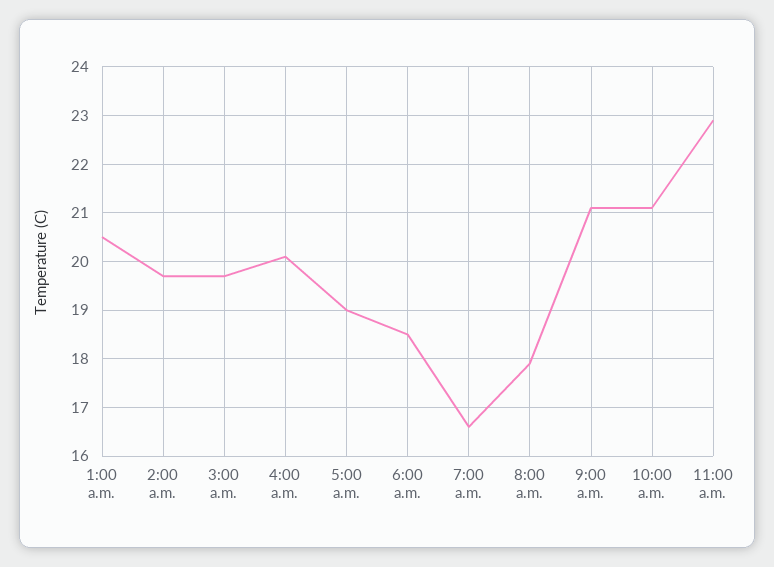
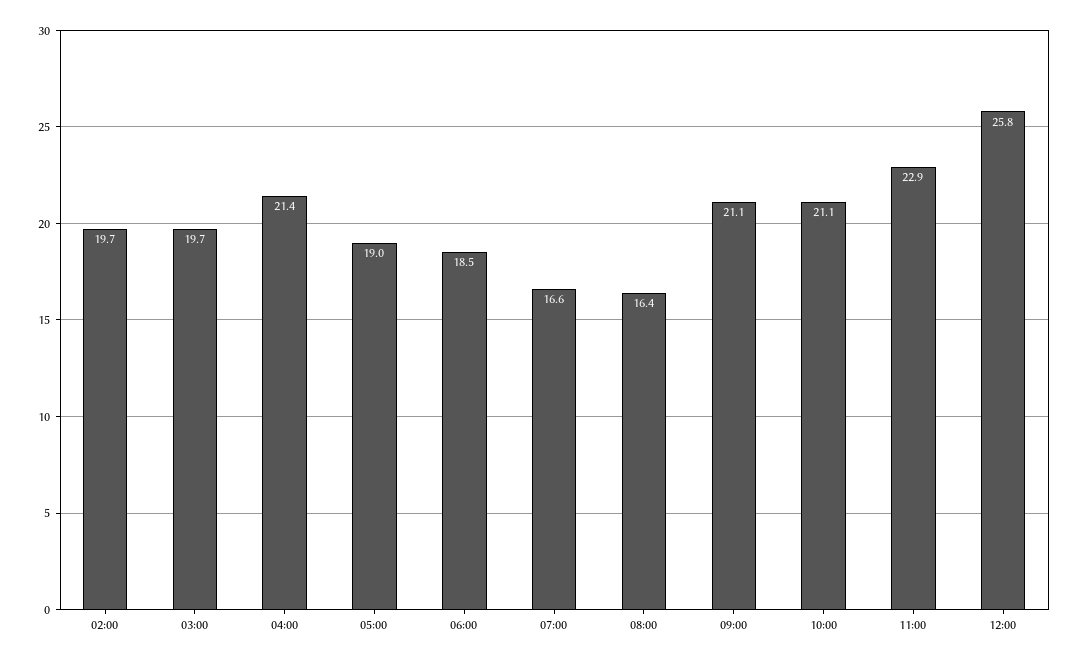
1:00 a.m.: 20.5 -> none
4:00 a.m.: 20 -> 21.4
8:00 a.m.: 18 -> 16.4
12:00: none -> 25.8

